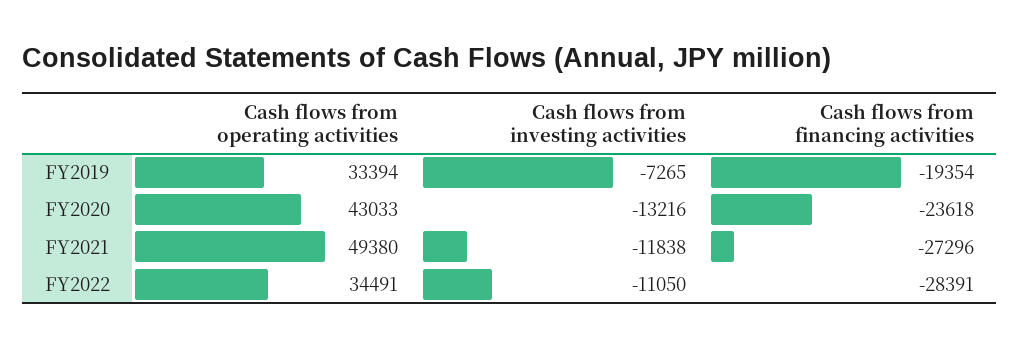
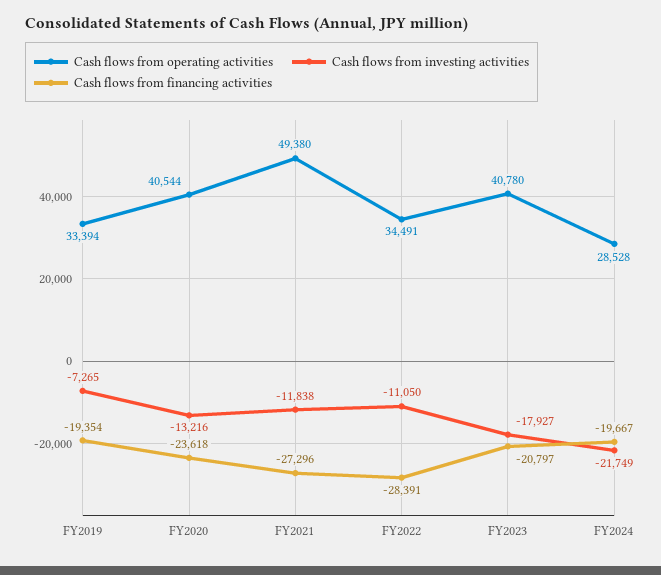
Cash flows from operating activities, FY2020: 43033 -> 40544
Cash flows from operating activities, FY2023: none -> 40780
Cash flows from investing activities, FY2023: none -> -17927
Cash flows from financing activities, FY2023: none -> -20797
Cash flows from operating activities, FY2024: none -> 28528
Cash flows from investing activities, FY2024: none -> -21749
Cash flows from financing activities, FY2024: none -> -19667

